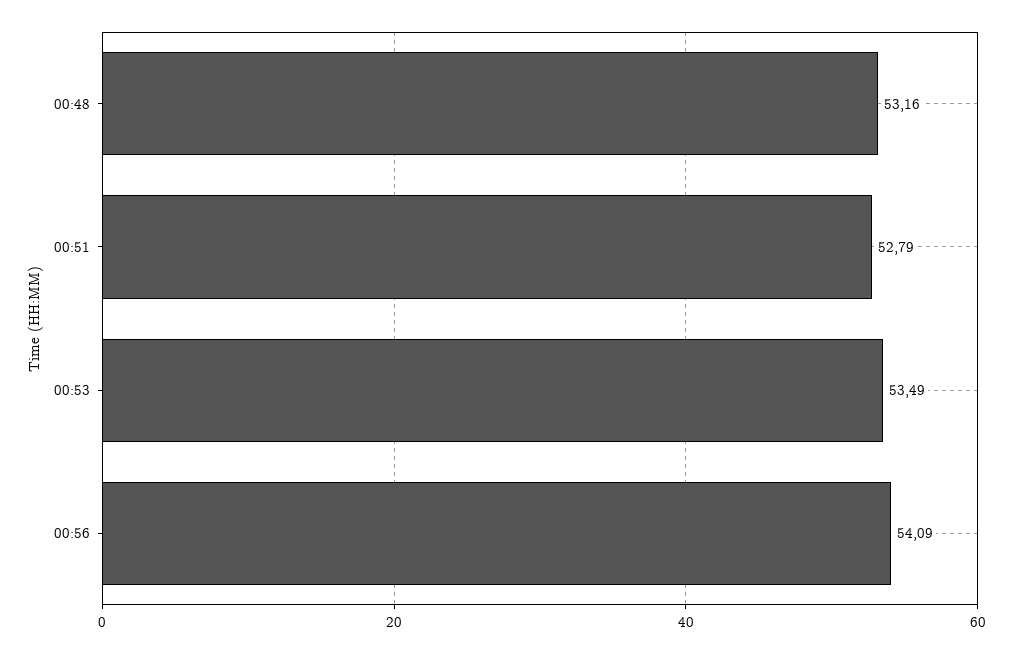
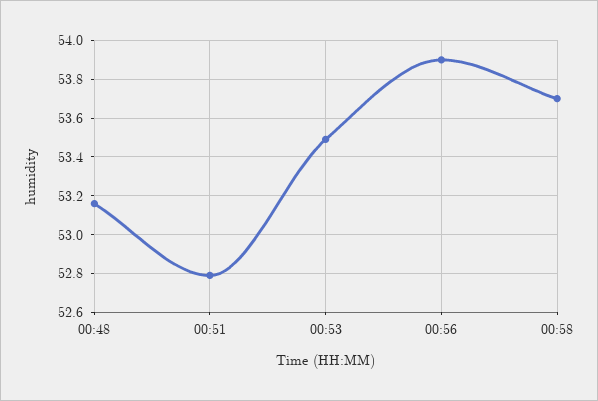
00:56: 54.09 -> 53.9
00:58: none -> 53.7

